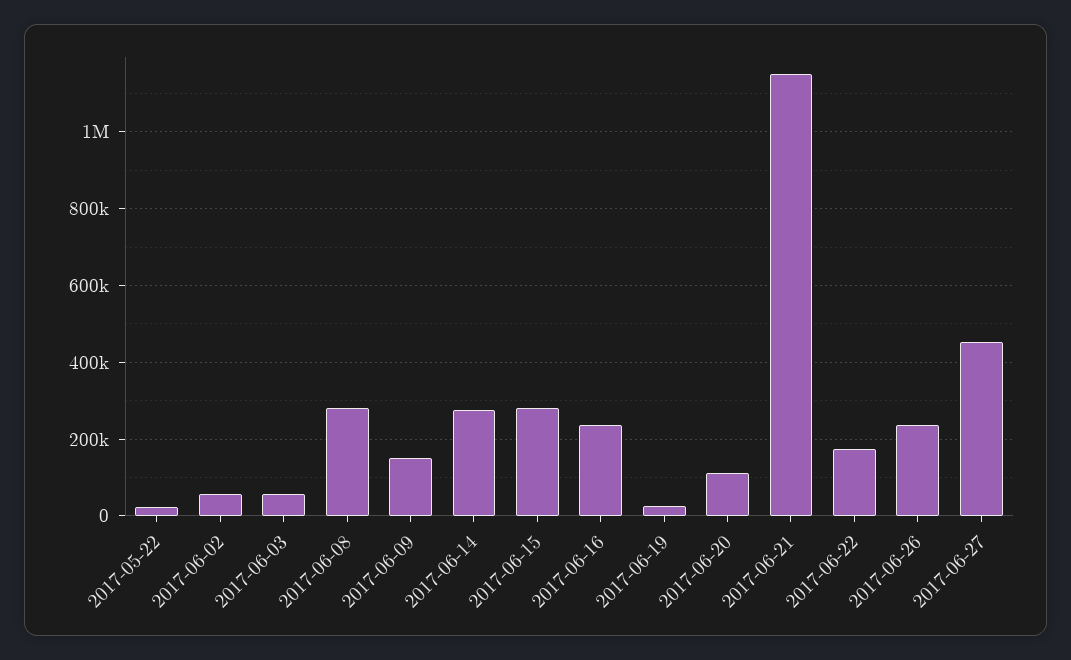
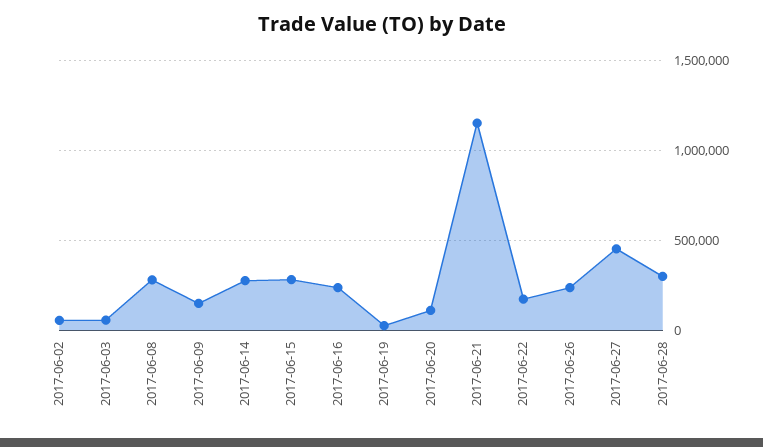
2017-05-22: 20000 -> none
2017-06-28: none -> 300000

